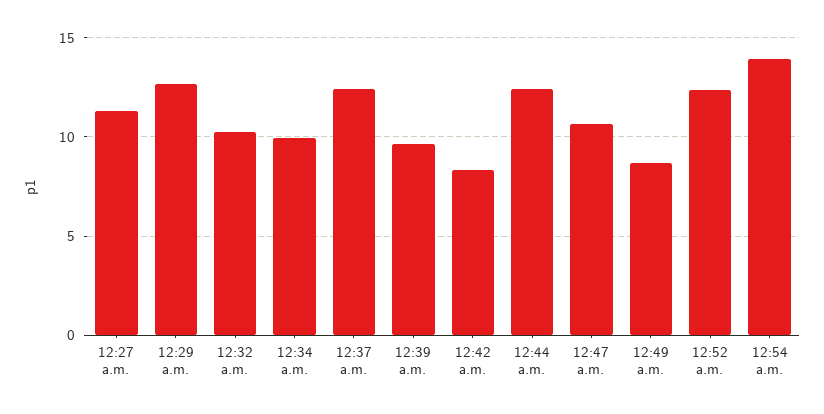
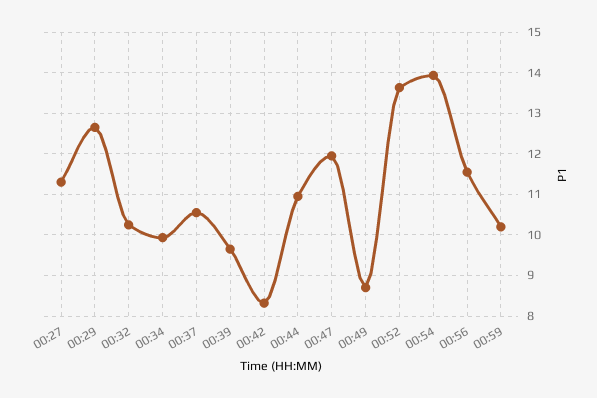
12:37 a.m.: 12.5 -> 10.6
12:44 a.m.: 12.5 -> 11
12:47 a.m.: 10.5 -> 12
12:52 a.m.: 12.5 -> 13.6
00:56: none -> 11.6
00:59: none -> 10.2

